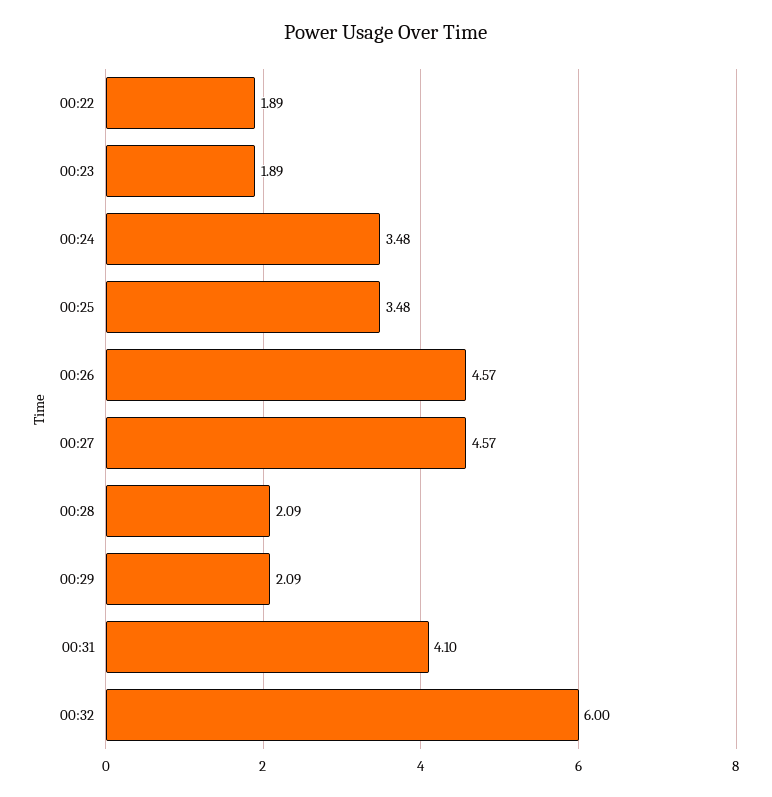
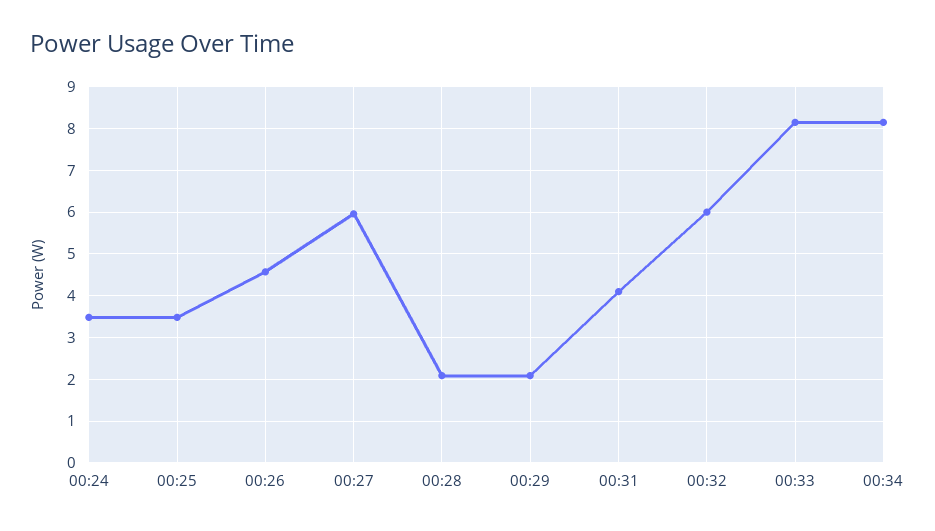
00:22: 1.89 -> none
00:23: 1.89 -> none
00:27: 4.57 -> 6
00:33: none -> 8.2
00:34: none -> 8.2

